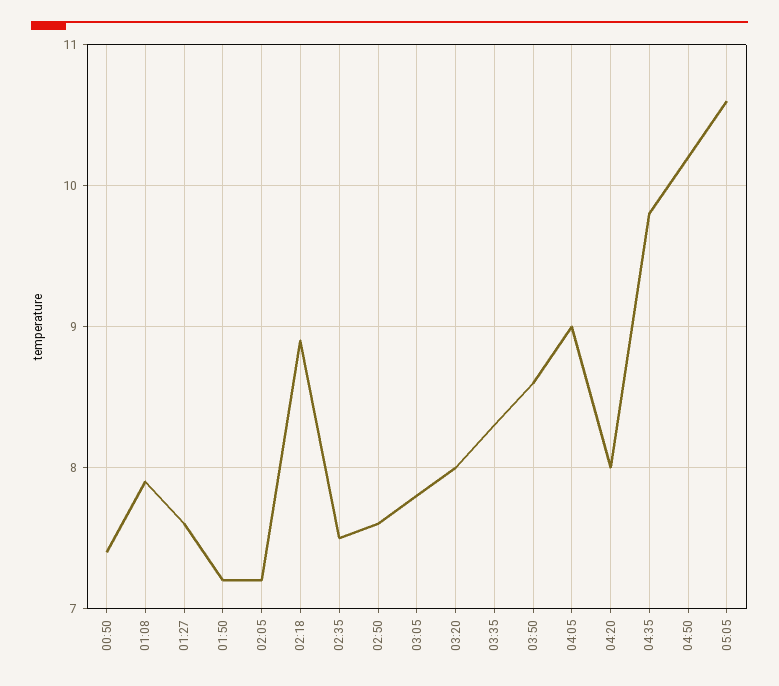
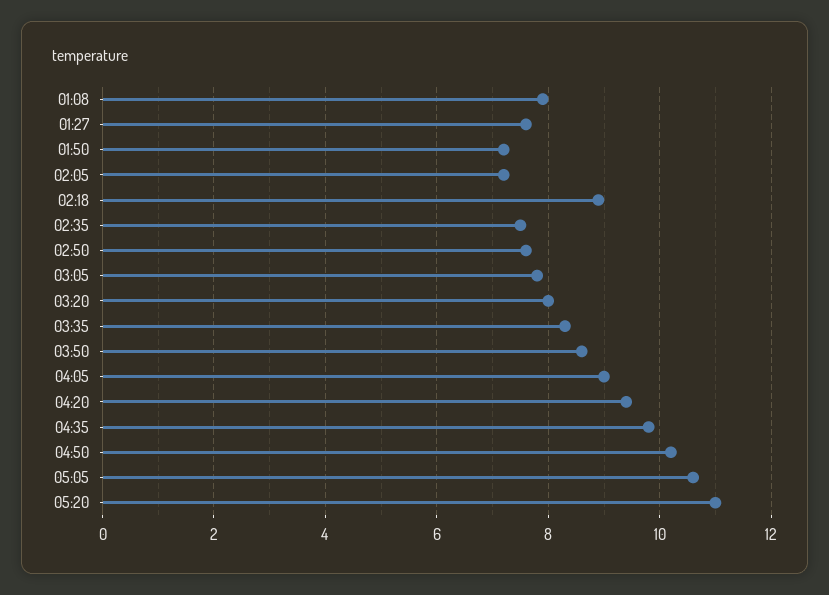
00:50: 7.4 -> none
04:20: 8 -> 9.5
05:20: none -> 11

